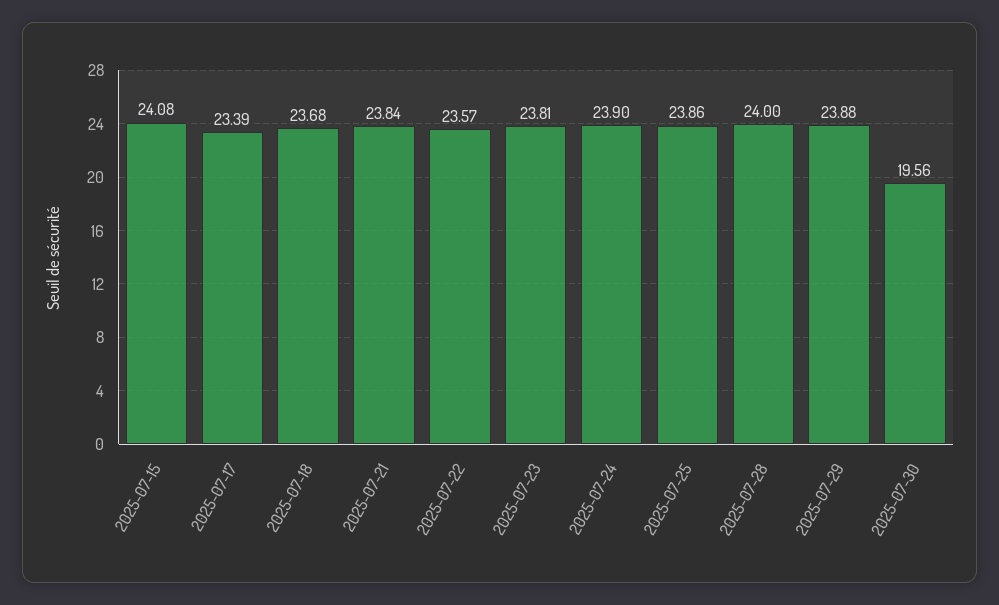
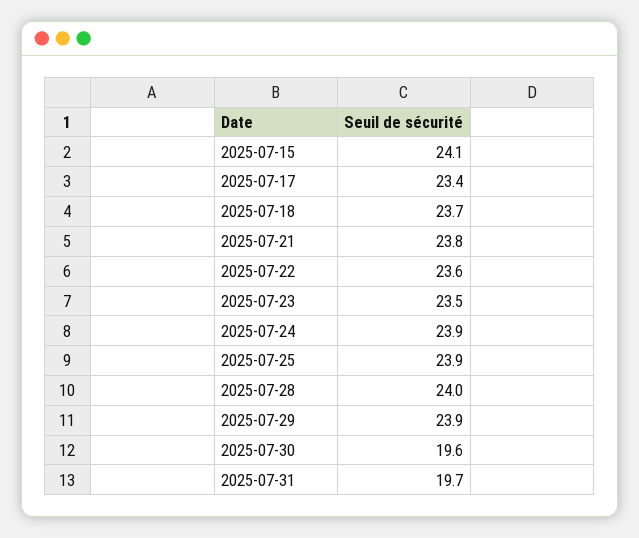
2025-07-23: 23.81 -> 23.5
2025-07-31: none -> 19.7

